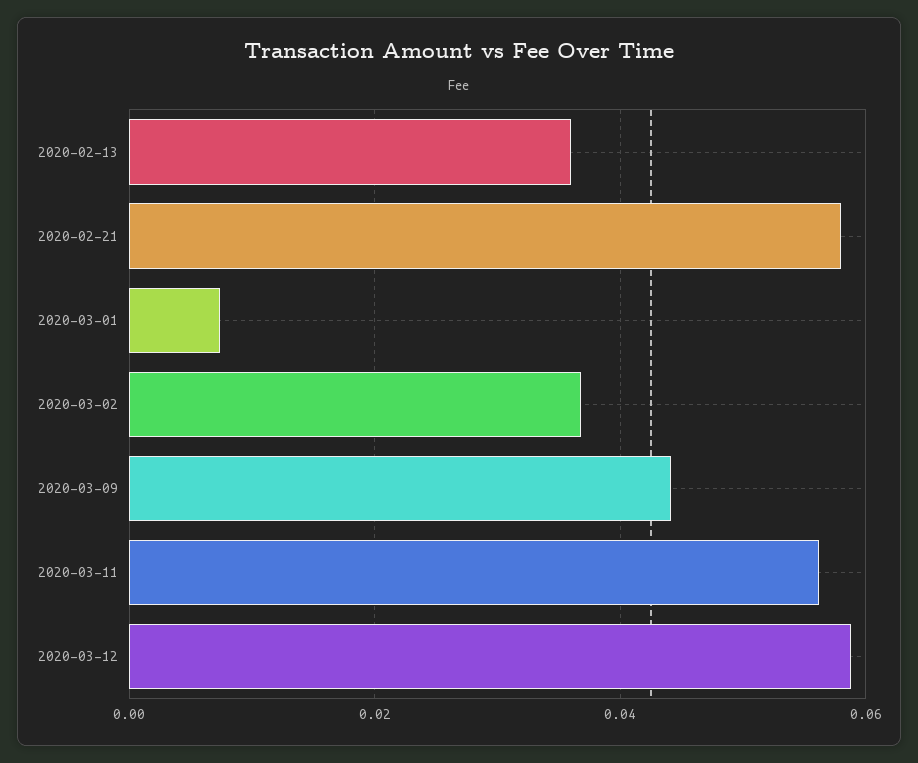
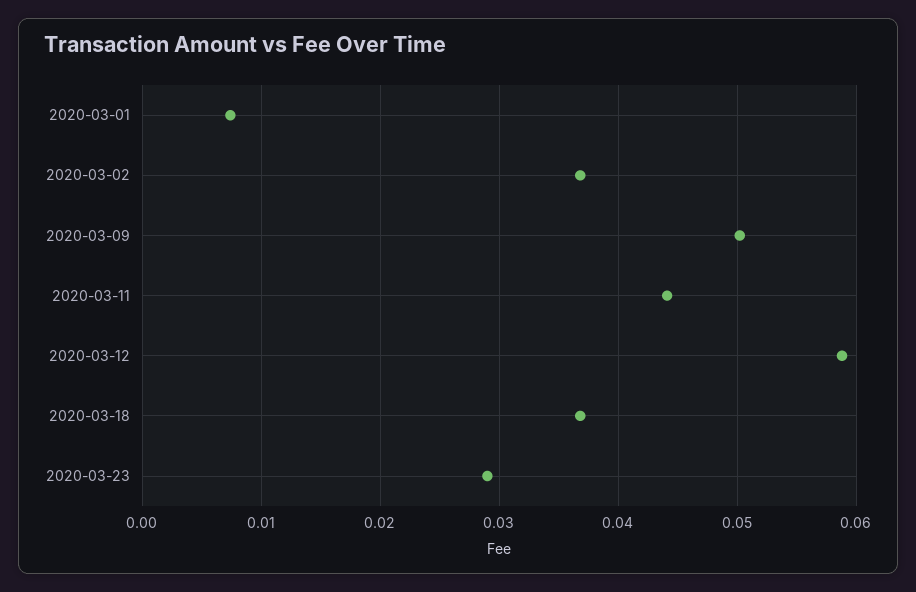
2020-02-13: 0.036 -> none
2020-02-21: 0.058 -> none
2020-03-09: 0.044 -> 0.05
2020-03-11: 0.056 -> 0.044
2020-03-18: none -> 0.037
2020-03-23: none -> 0.029

